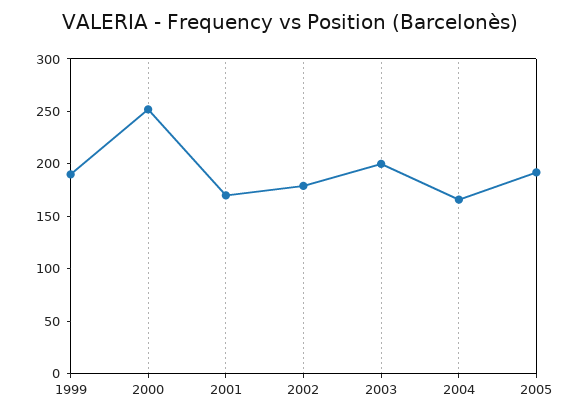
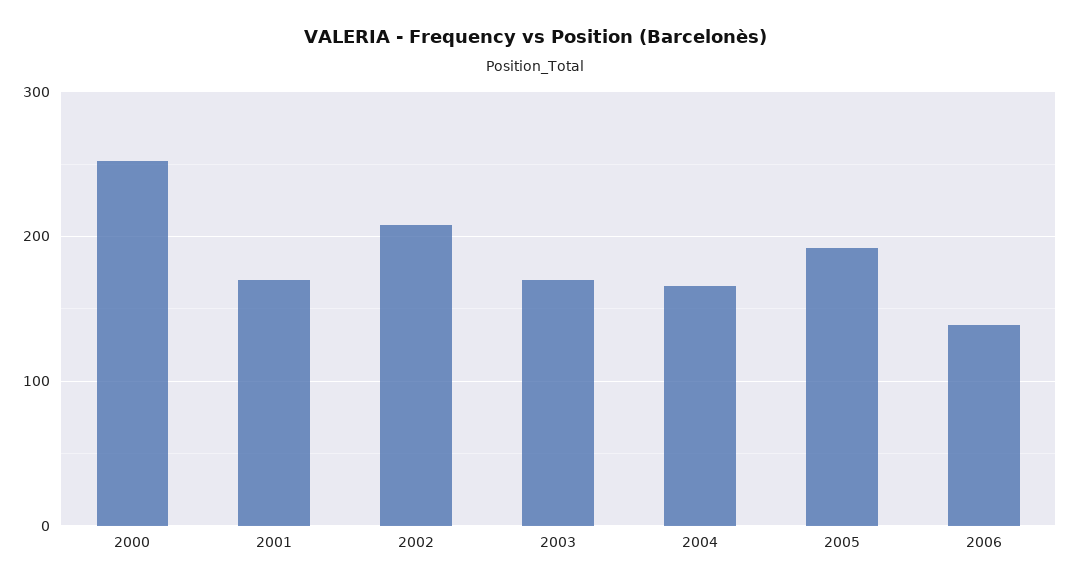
1999: 190 -> none
2002: 180 -> 210
2003: 200 -> 170
2006: none -> 140

